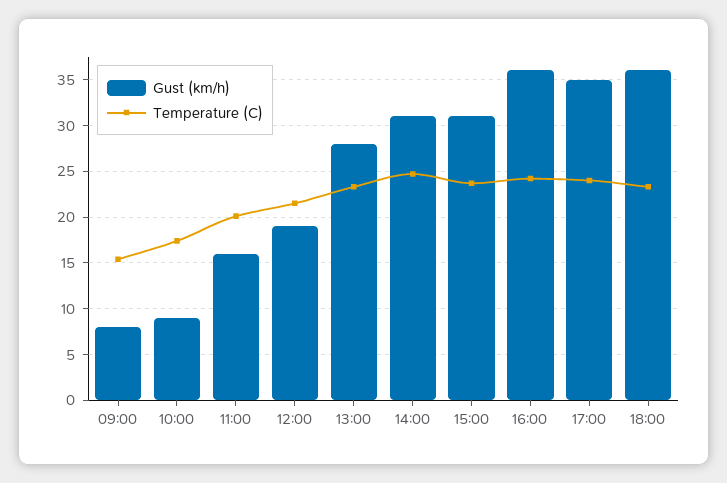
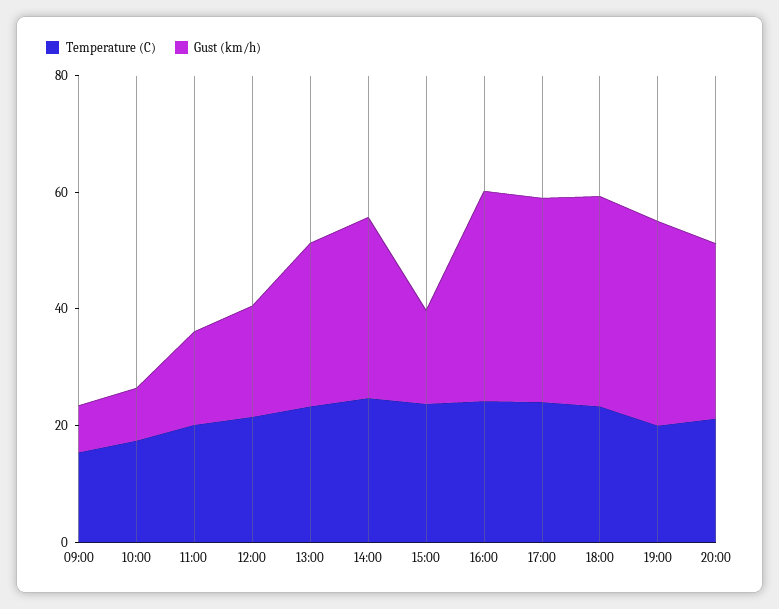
Gust (km/h), 15:00: 31 -> 15
Temperature (C), 19:00: none -> 20
Gust (km/h), 19:00: none -> 35
Temperature (C), 20:00: none -> 20
Gust (km/h), 20:00: none -> 30

